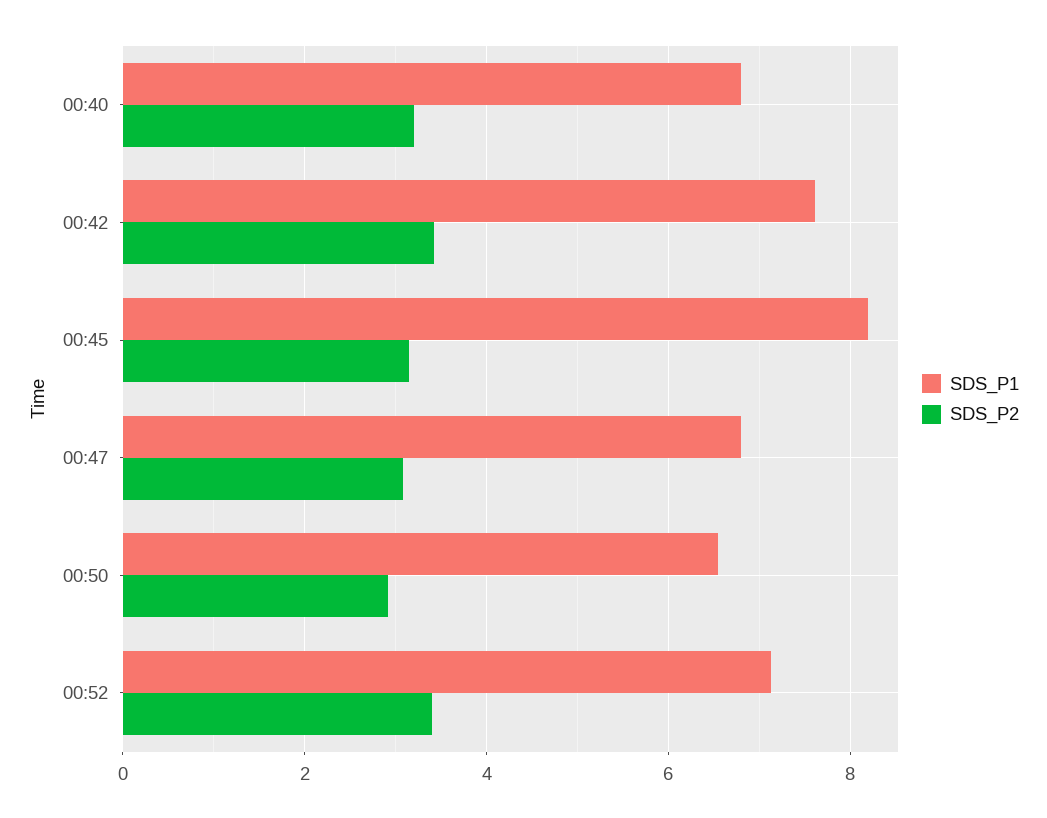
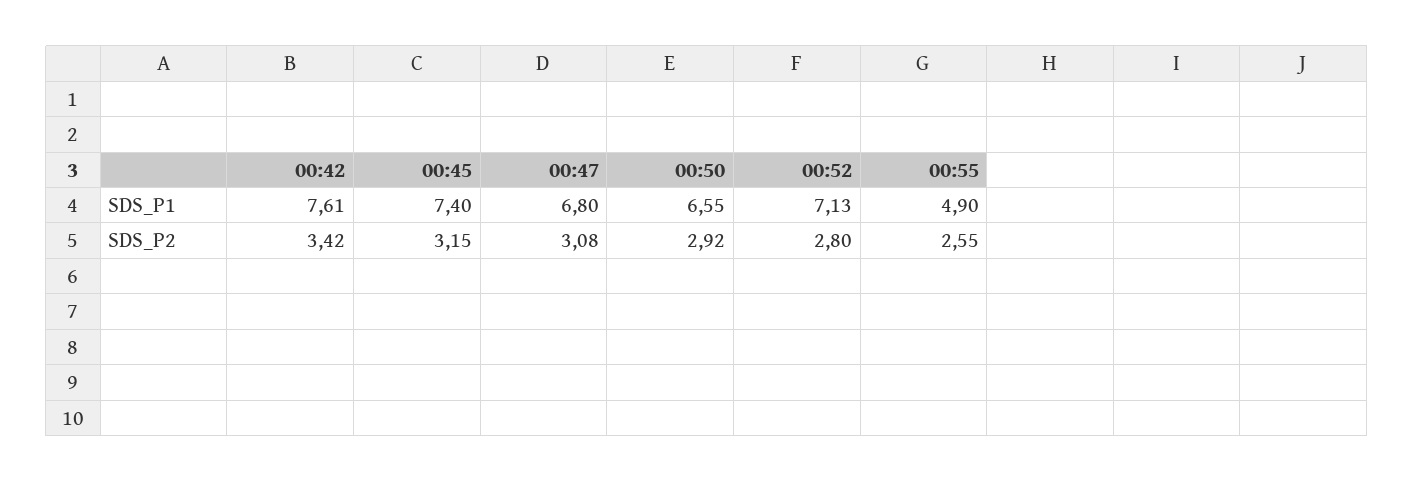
SDS_P1, 00:40: 6.8 -> none
SDS_P2, 00:40: 3.2 -> none
SDS_P1, 00:45: 8.2 -> 7.4
SDS_P2, 00:52: 3.4 -> 2.8
SDS_P1, 00:55: none -> 4.9
SDS_P2, 00:55: none -> 2.55

